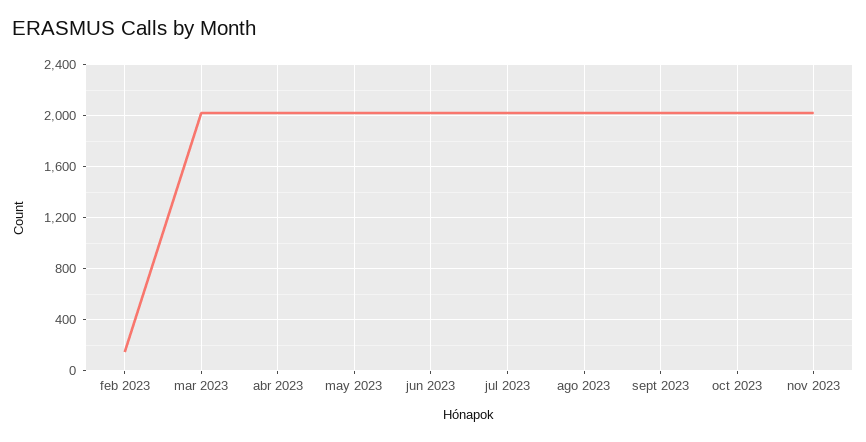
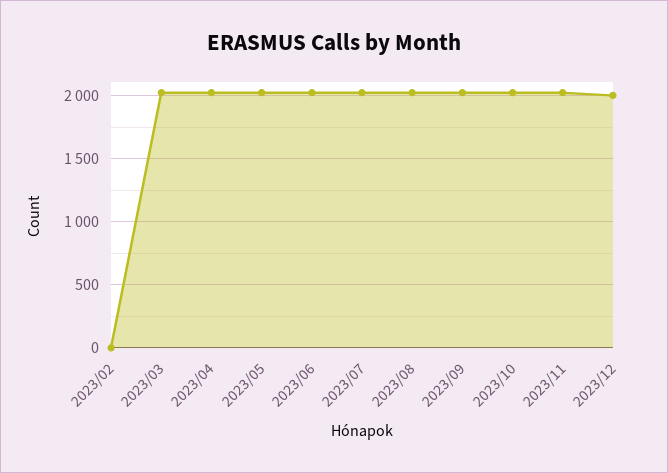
feb 2023: 150 -> 0
2023/12: none -> 2000

